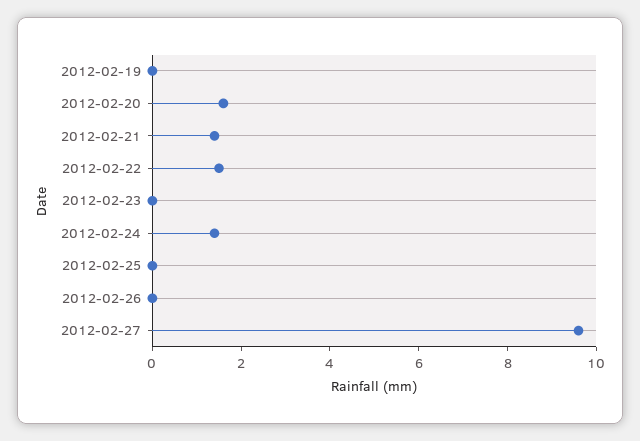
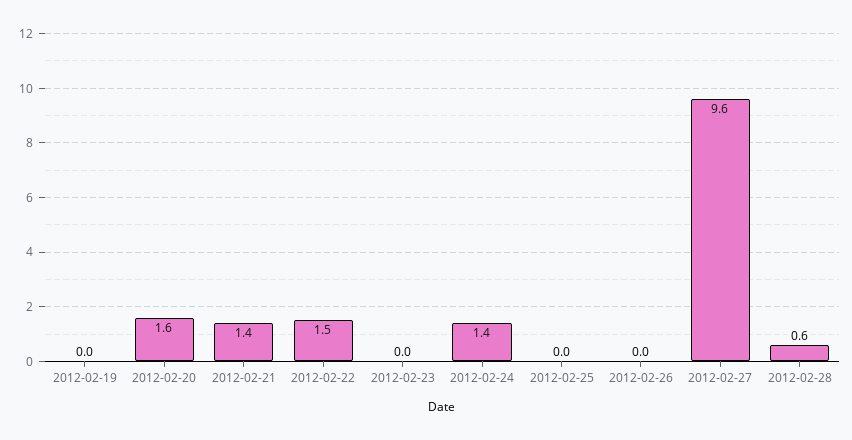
2012-02-28: none -> 0.6

